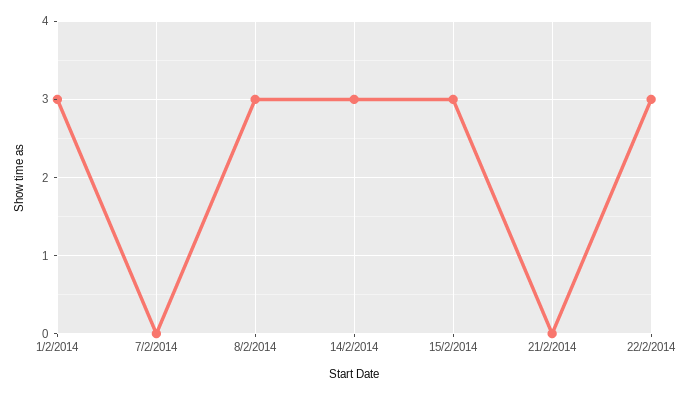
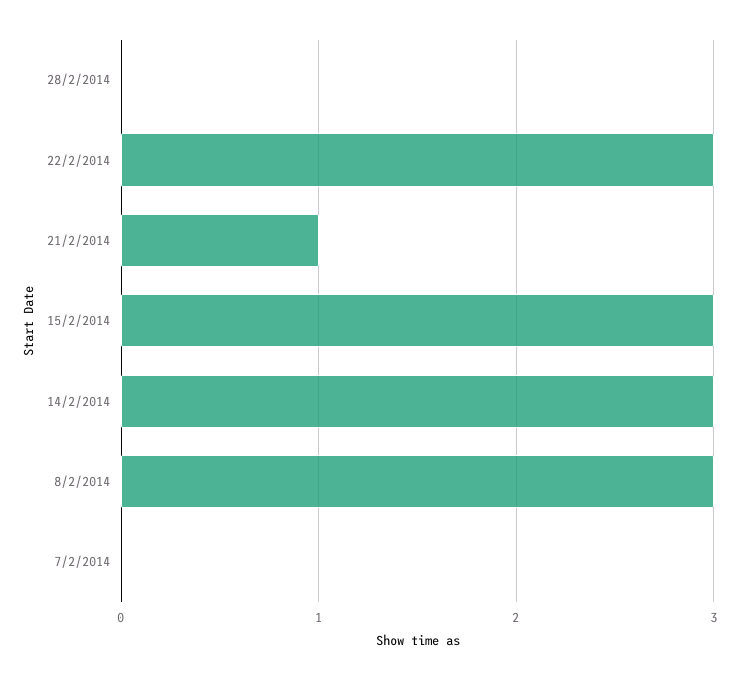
1/2/2014: 3 -> none
21/2/2014: 0 -> 1
28/2/2014: none -> 0

